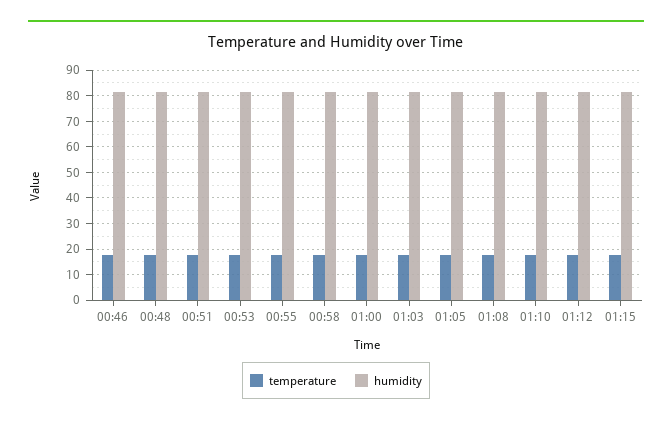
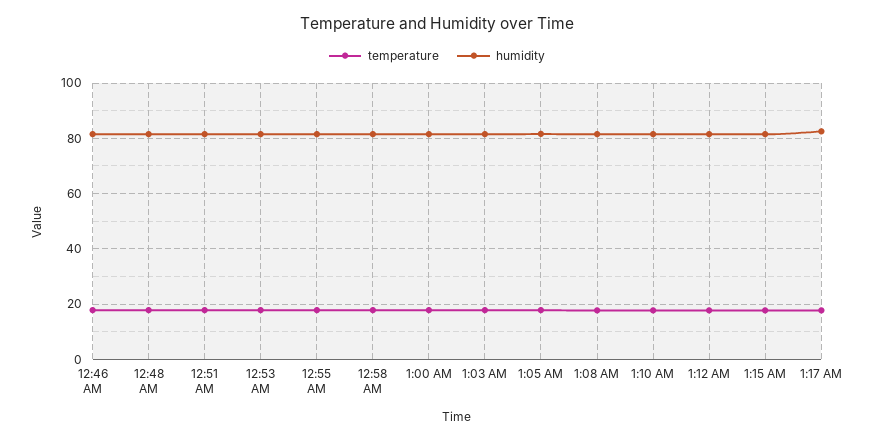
temperature, 1:17 AM: none -> 17.5
humidity, 1:17 AM: none -> 82.5

